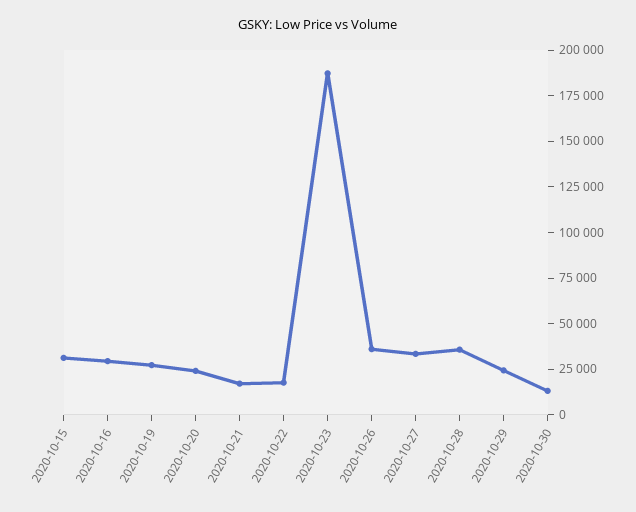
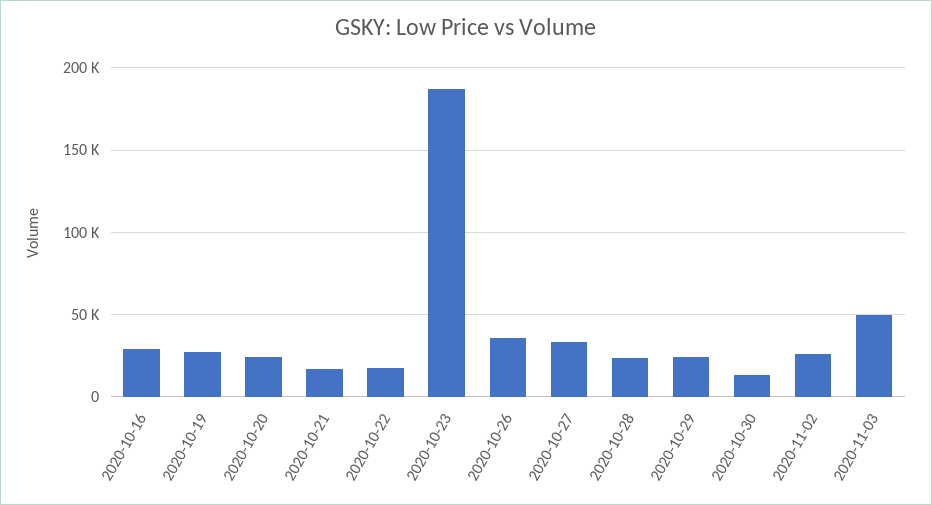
2020-10-15: 30000 -> none
2020-10-28: 35000 -> 25000
2020-11-02: none -> 25000
2020-11-03: none -> 50000

